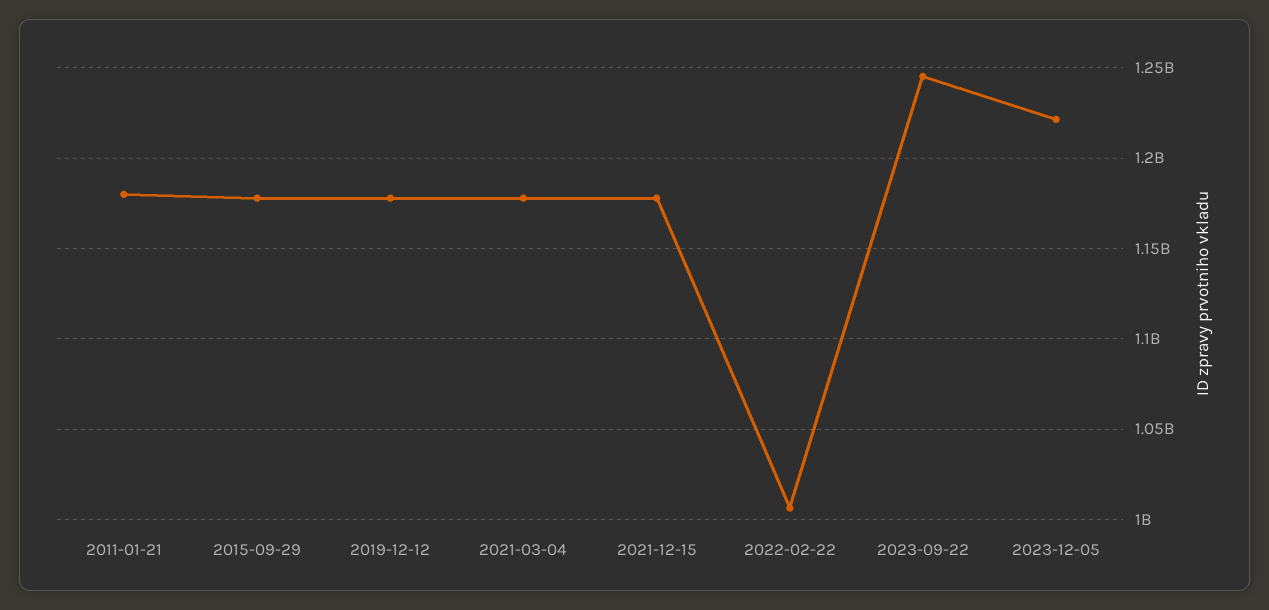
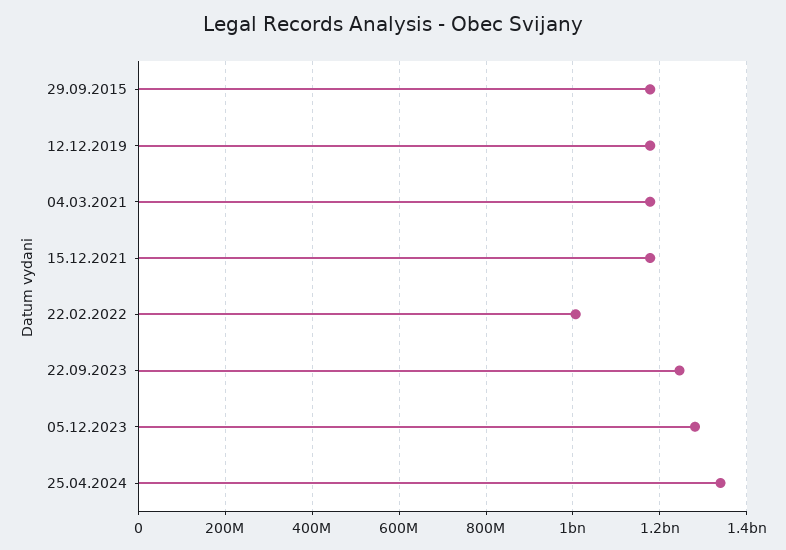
2011-01-21: 1180000000 -> none
2023-12-05: 1220000000 -> 1280000000
25.04.2024: none -> 1340000000

